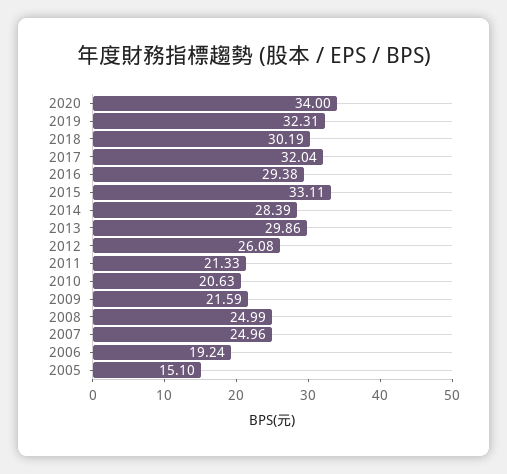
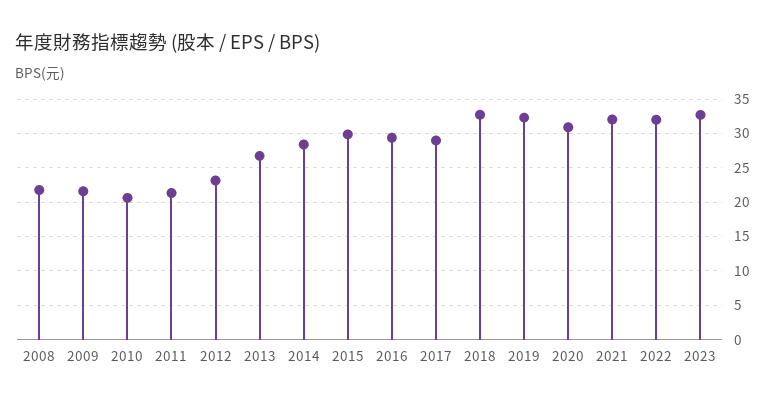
2020: 34 -> 31
2018: 30.19 -> 33
2017: 32.04 -> 29
2015: 33.11 -> 30
2013: 29.86 -> 27
2012: 26.08 -> 23
2008: 24.99 -> 22
2007: 24.96 -> none
2006: 19.24 -> none
2005: 15.1 -> none
2021: none -> 32
2022: none -> 32
2023: none -> 33

